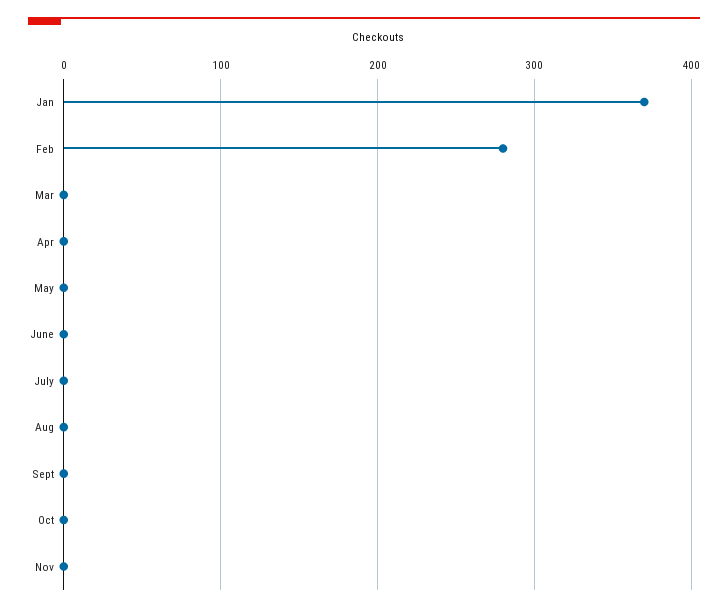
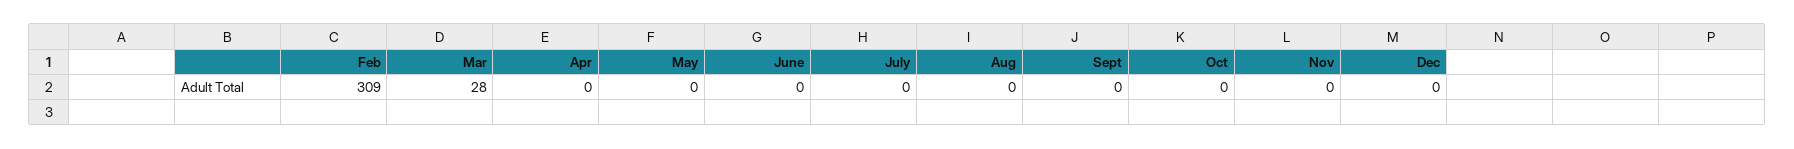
Jan: 370 -> none
Feb: 280 -> 309
Mar: 0 -> 28
Dec: none -> 0

